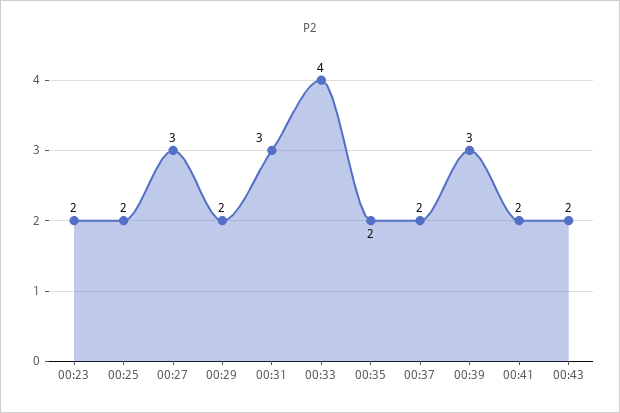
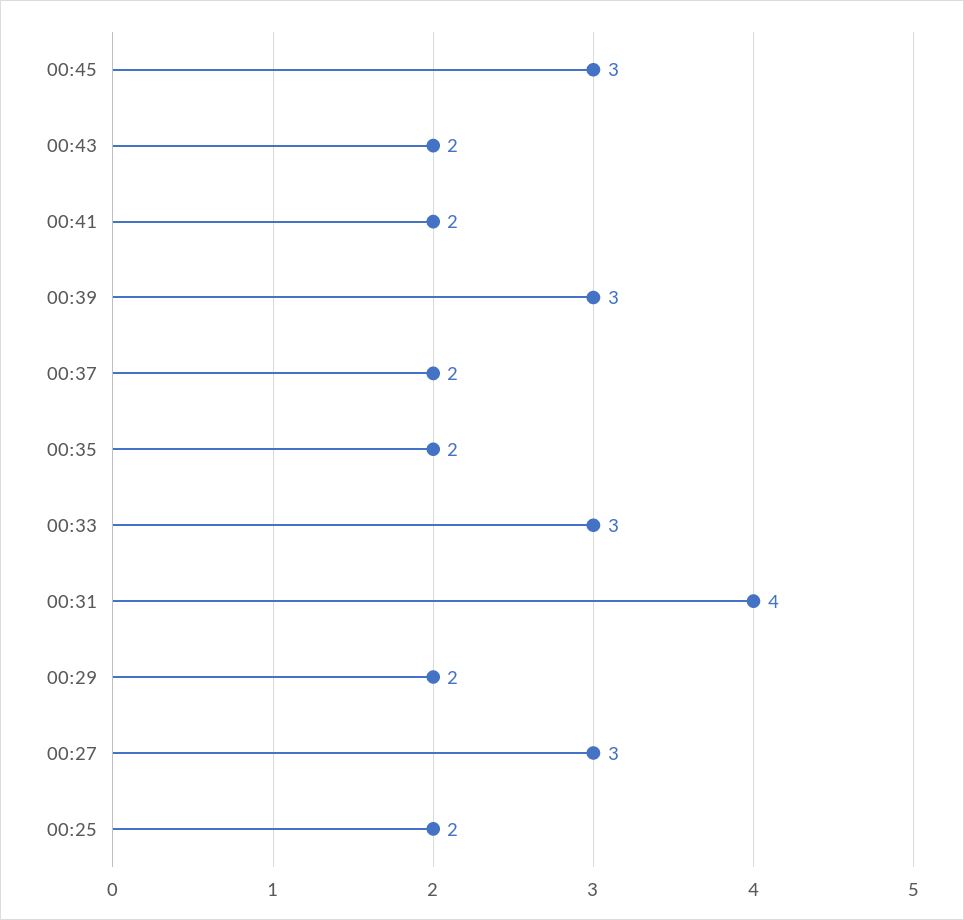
00:23: 2 -> none
00:31: 3 -> 4
00:33: 4 -> 3
00:45: none -> 3

